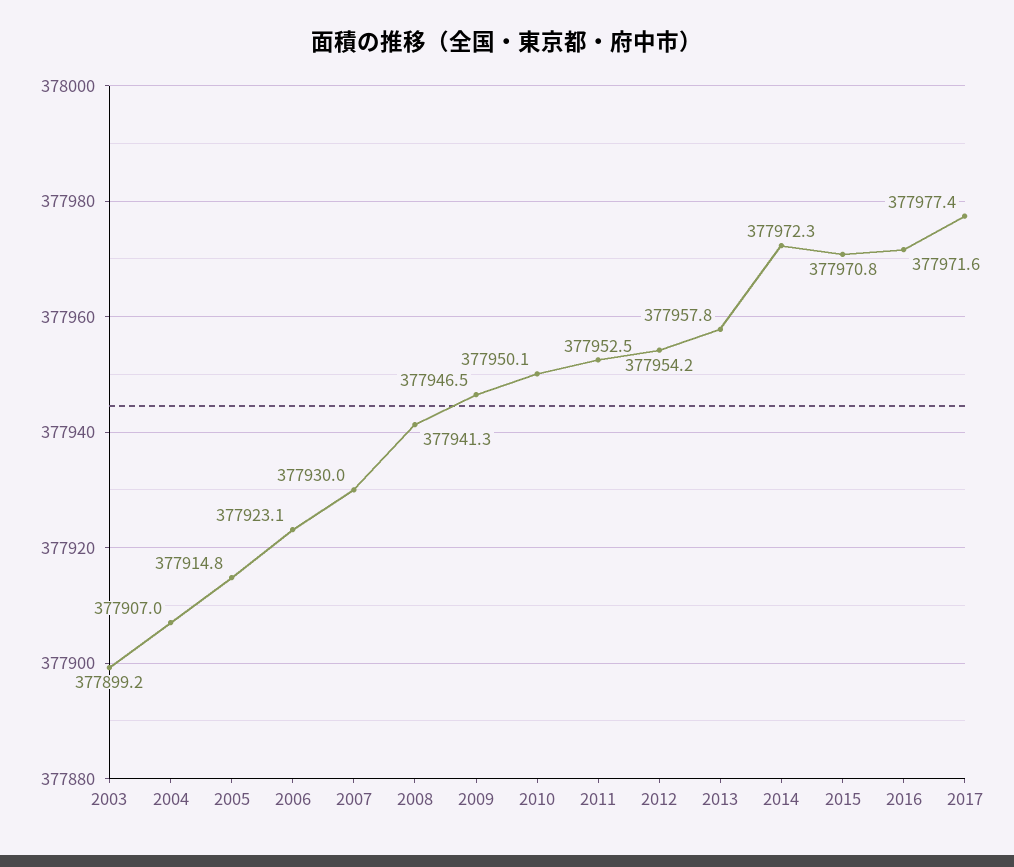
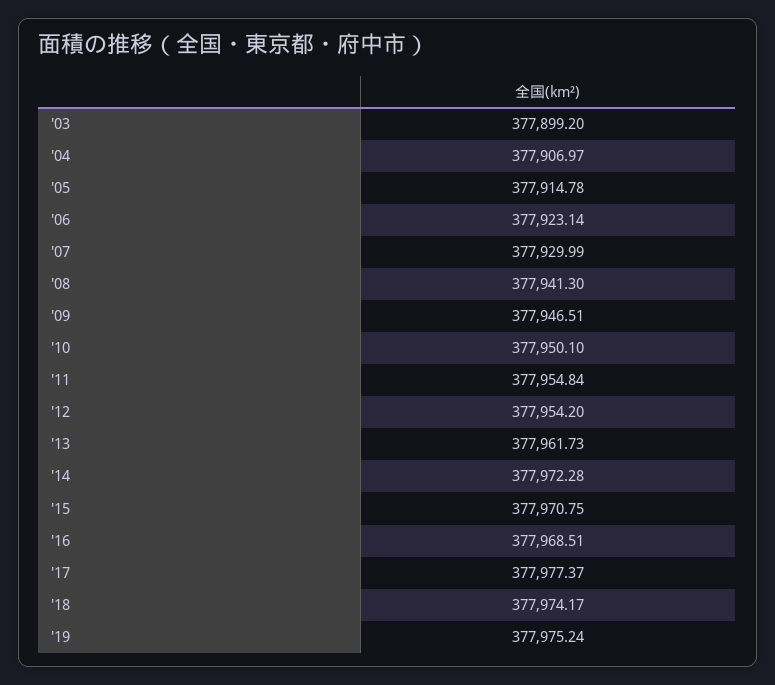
2011: 377952.5 -> 377954.84
2013: 377957.8 -> 377961.73
2016: 377971.6 -> 377968.51
'18: none -> 377974.17
'19: none -> 377975.24

